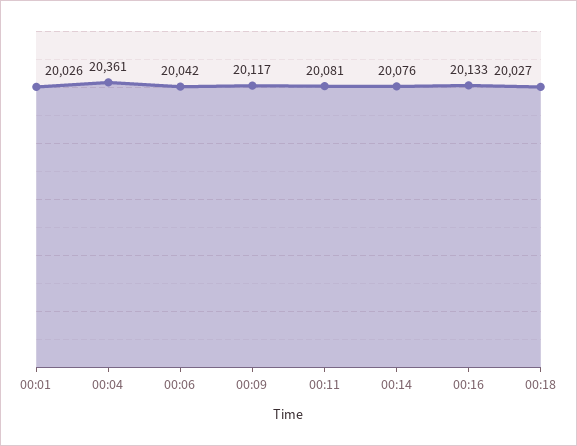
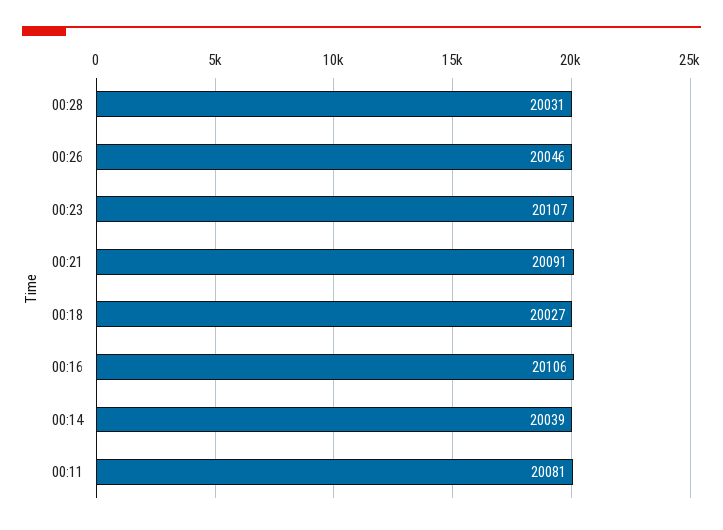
00:01: 20026 -> none
00:04: 20361 -> none
00:06: 20042 -> none
00:09: 20117 -> none
00:14: 20076 -> 20039
00:16: 20133 -> 20106
00:28: none -> 20031
00:26: none -> 20046
00:23: none -> 20107
00:21: none -> 20091

